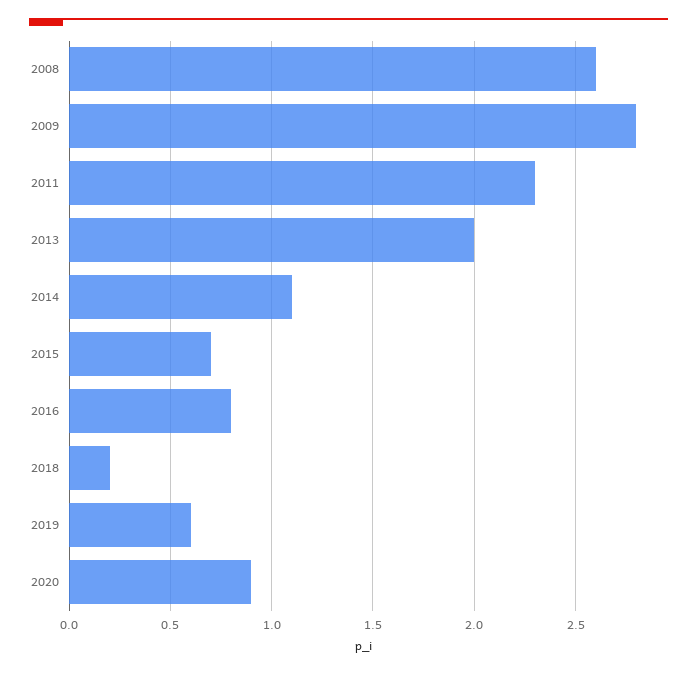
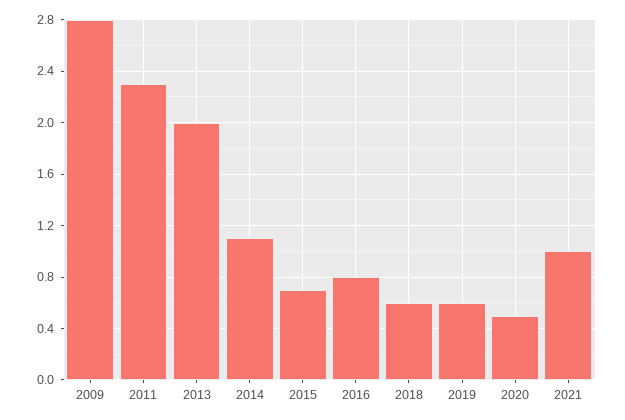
2008: 2.6 -> none
2018: 0.2 -> 0.6
2020: 0.9 -> 0.5
2021: none -> 1

